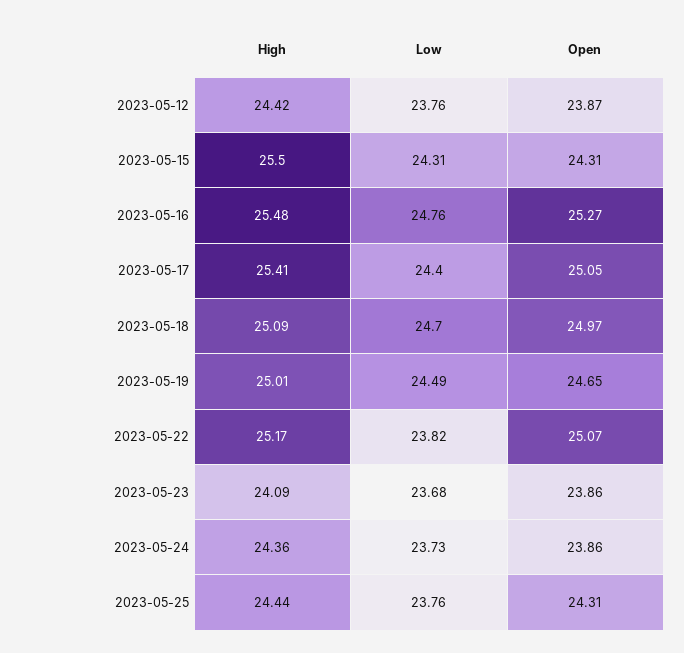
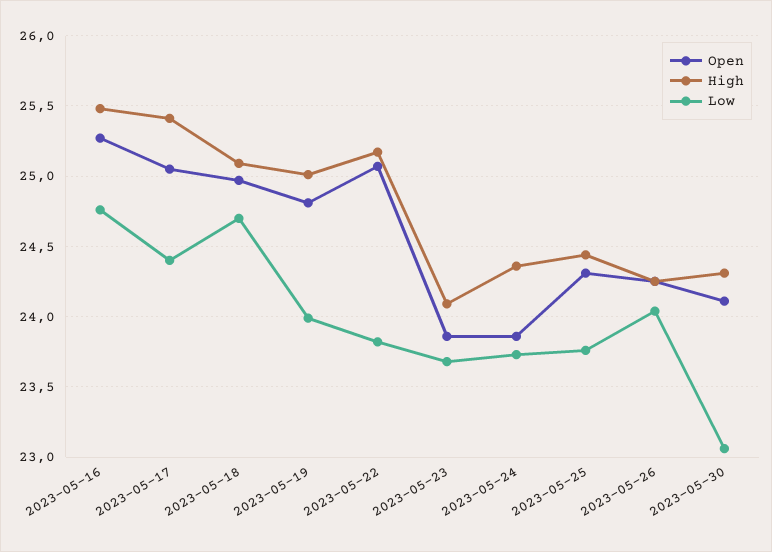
High, 2023-05-12: 24.42 -> none
Low, 2023-05-12: 23.76 -> none
Open, 2023-05-12: 23.87 -> none
High, 2023-05-15: 25.5 -> none
Low, 2023-05-15: 24.31 -> none
Open, 2023-05-15: 24.31 -> none
Low, 2023-05-19: 24.49 -> 24
Open, 2023-05-19: 24.65 -> 24.8
Open, 2023-05-26: none -> 24.25
High, 2023-05-26: none -> 24.25
Low, 2023-05-26: none -> 24.05
Open, 2023-05-30: none -> 24.1
High, 2023-05-30: none -> 24.3
Low, 2023-05-30: none -> 23.05

